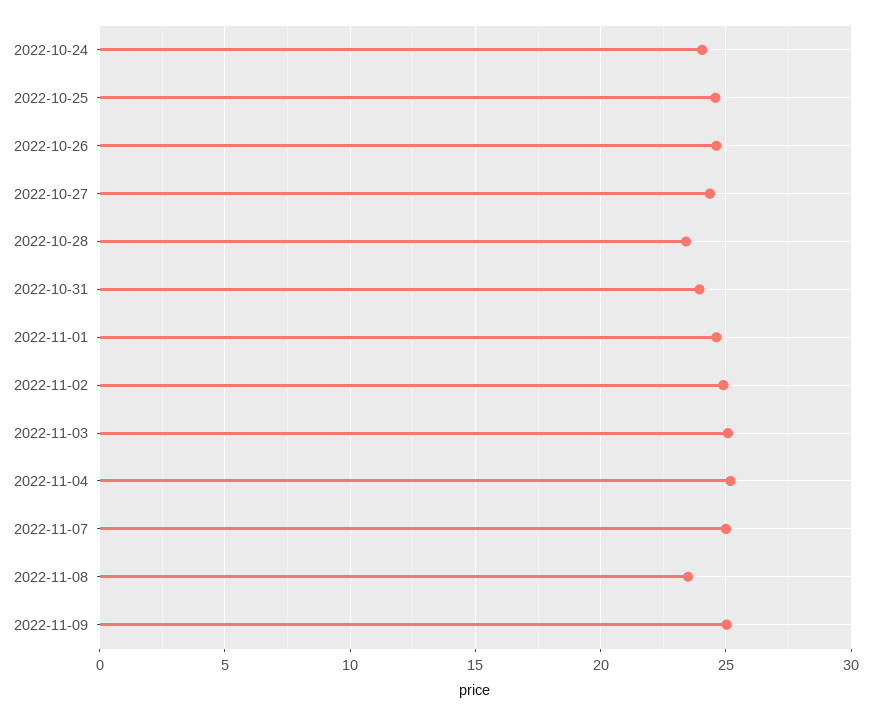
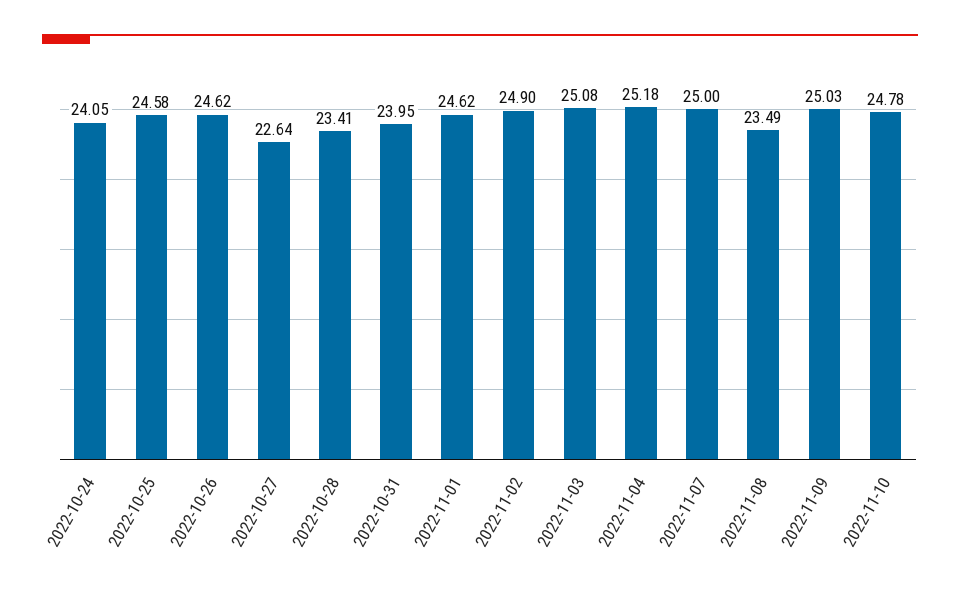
2022-10-27: 24.5 -> 22.64
2022-11-10: none -> 24.78

